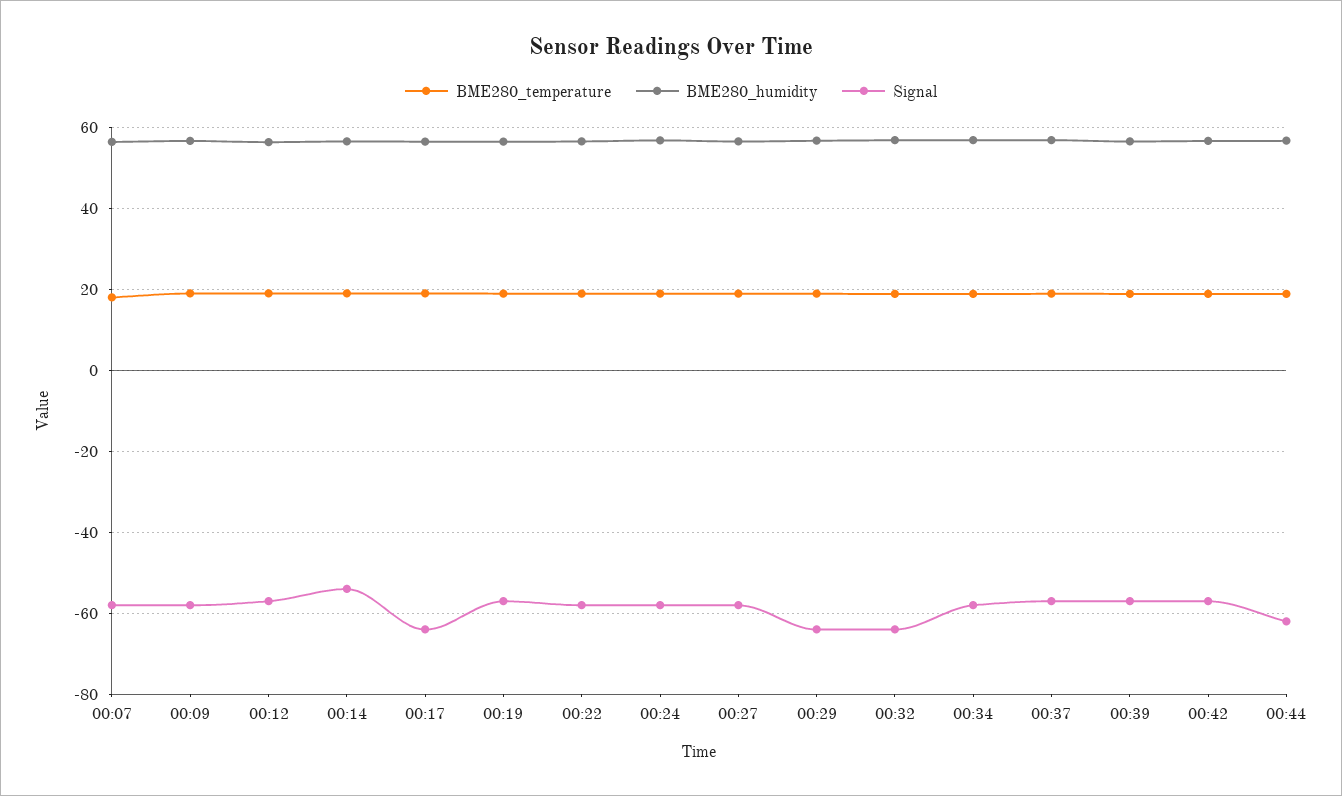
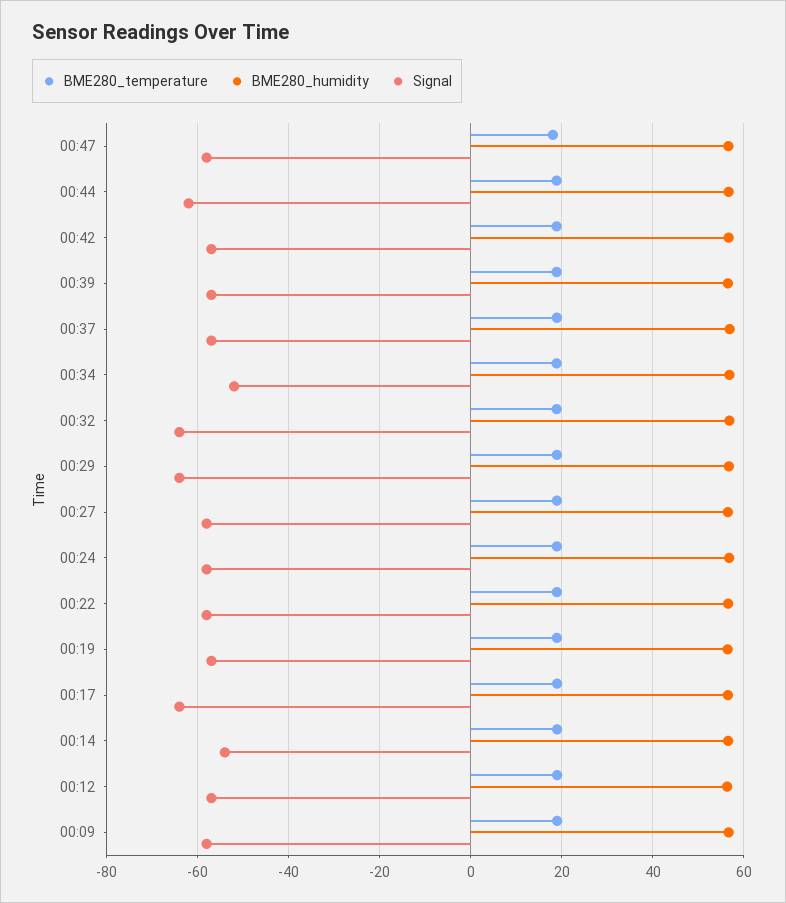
BME280_temperature, 00:07: 18 -> none
BME280_humidity, 00:07: 56 -> none
Signal, 00:07: -58 -> none
Signal, 00:34: -58 -> -52
BME280_temperature, 00:47: none -> 18
BME280_humidity, 00:47: none -> 56
Signal, 00:47: none -> -58

